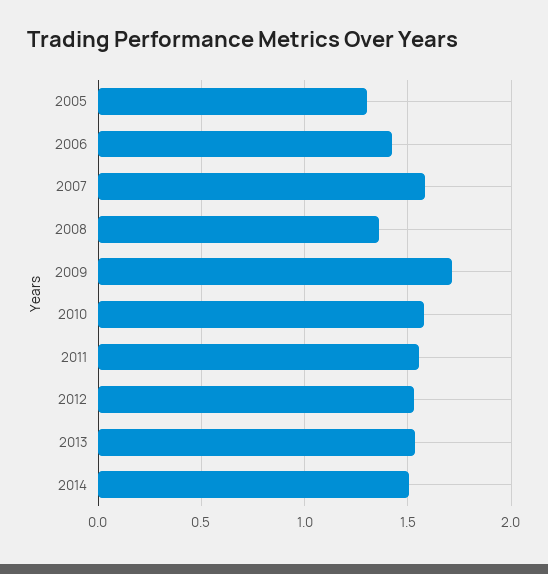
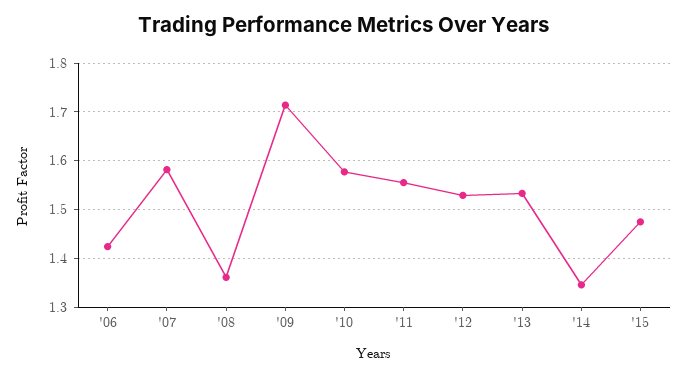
2005: 1.3 -> none
2014: 1.5 -> 1.34
'15: none -> 1.48

